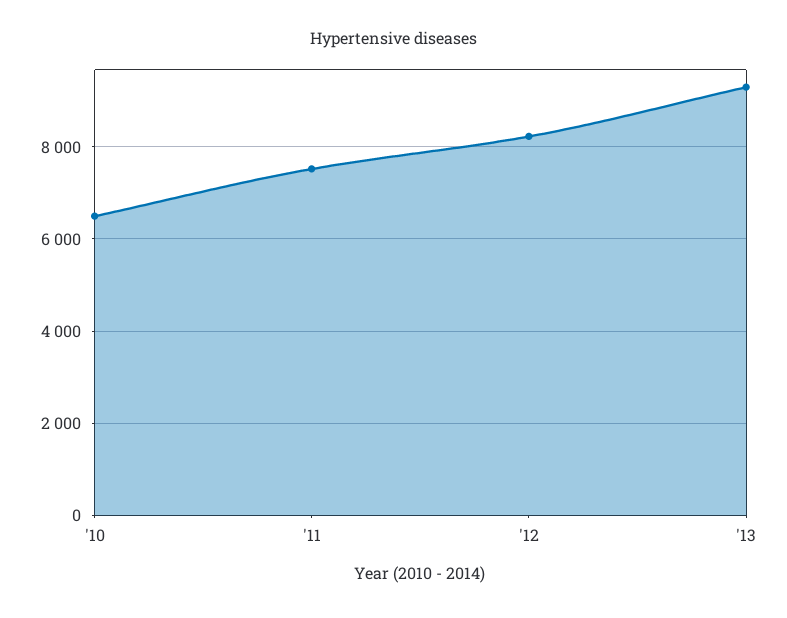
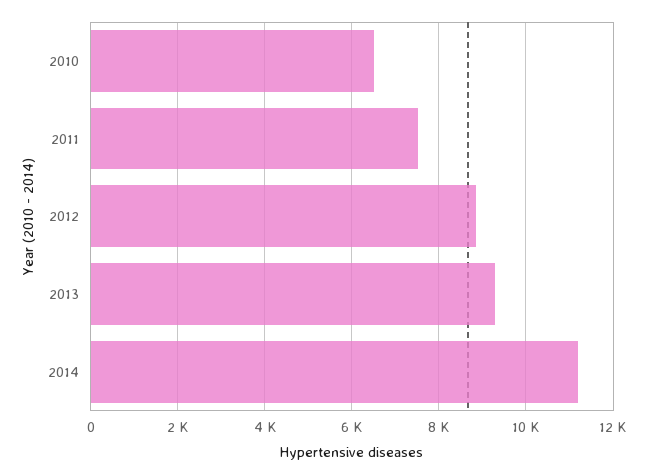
'12: 8200 -> 8800
2014: none -> 11200

